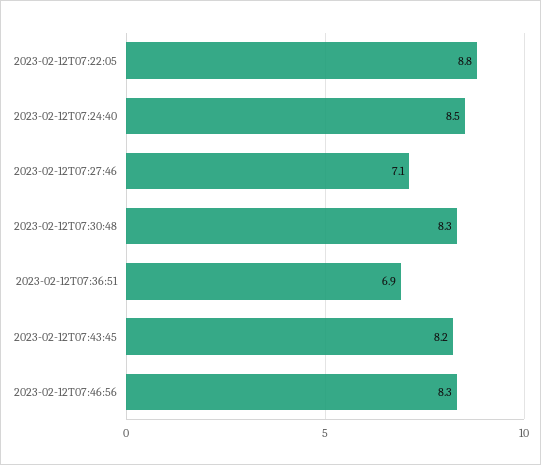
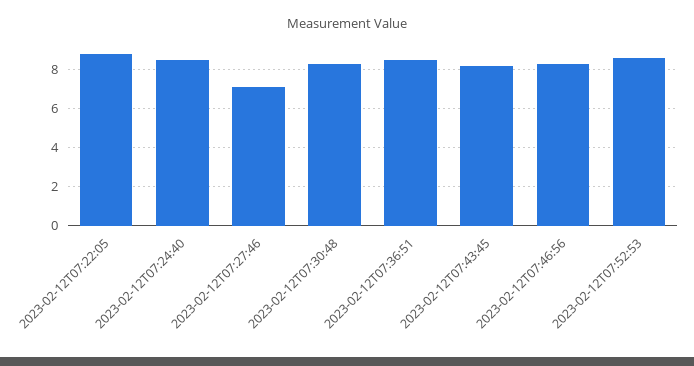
2023-02-12T07:36:51: 6.9 -> 8.5
2023-02-12T07:52:53: none -> 8.5

